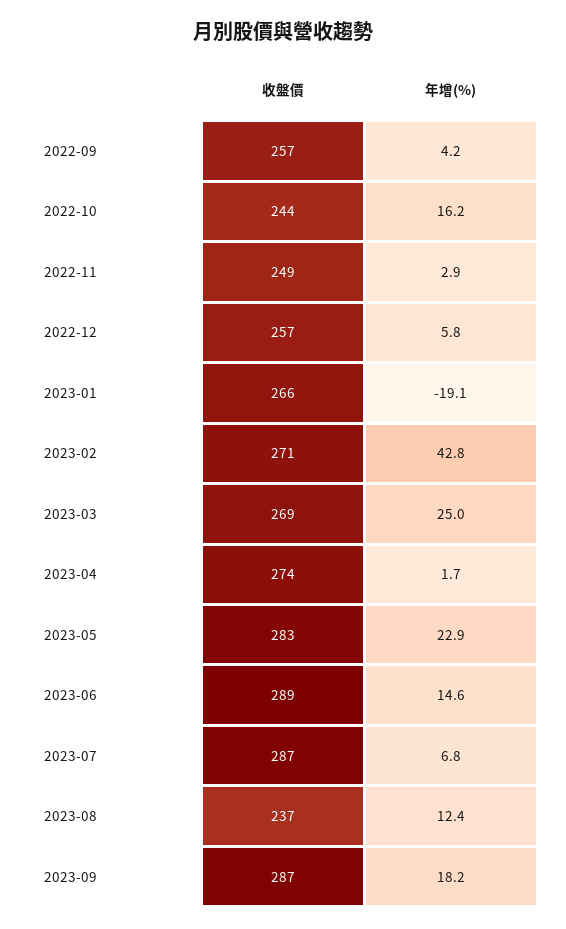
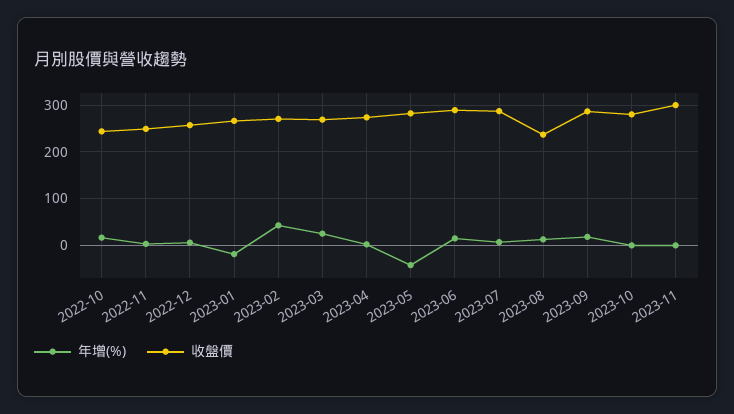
收盤價, 2022-09: 257 -> none
年增(%), 2022-09: 4.2 -> none
年增(%), 2023-05: 22.9 -> -40
年增(%), 2023-10: none -> 0
收盤價, 2023-10: none -> 280
年增(%), 2023-11: none -> 0
收盤價, 2023-11: none -> 300

